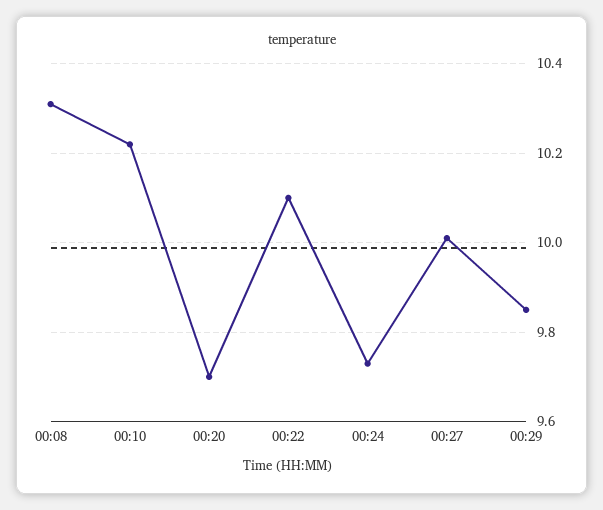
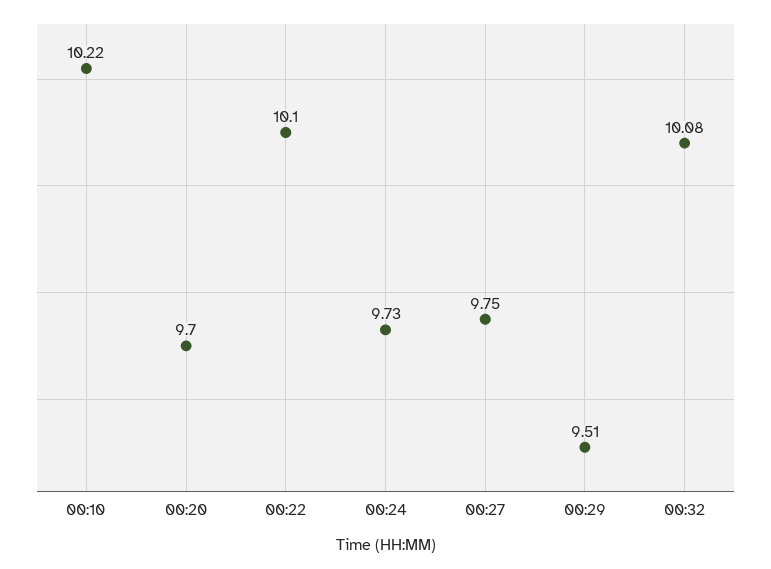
00:08: 10.3 -> none
00:27: 10 -> 9.75
00:29: 9.85 -> 9.51
00:32: none -> 10.08

